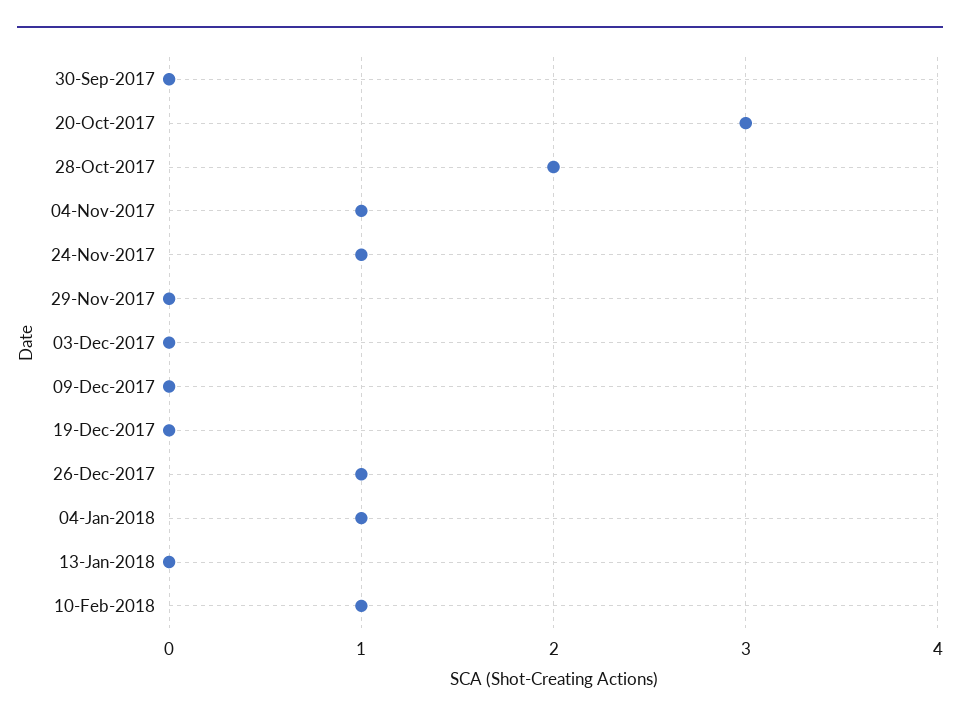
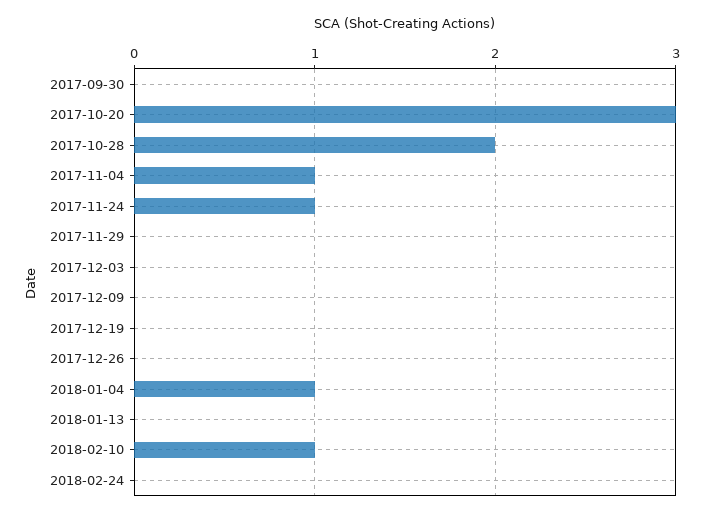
26-Dec-2017: 1 -> 0
2018-02-24: none -> 0

